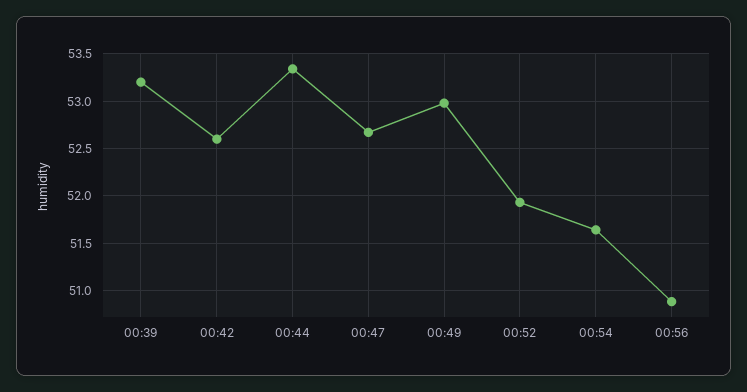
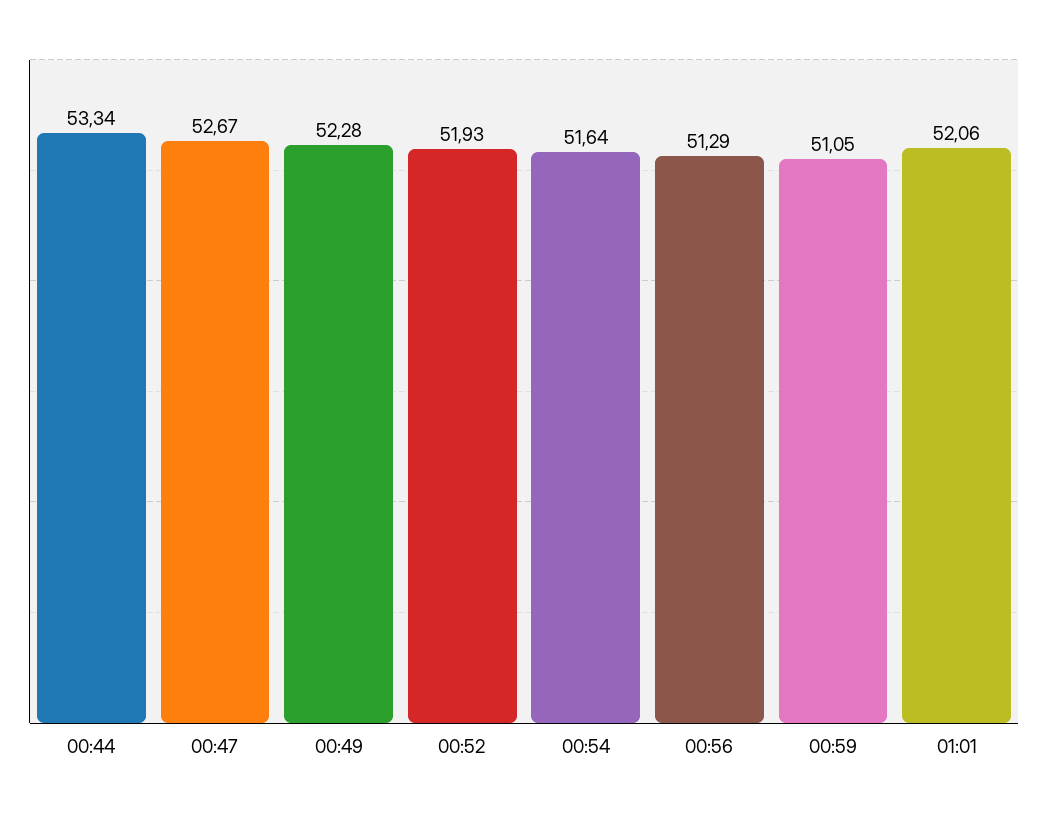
00:39: 53.2 -> none
00:42: 52.6 -> none
00:49: 53 -> 52.28
00:56: 50.9 -> 51.29
00:59: none -> 51.05
01:01: none -> 52.06

